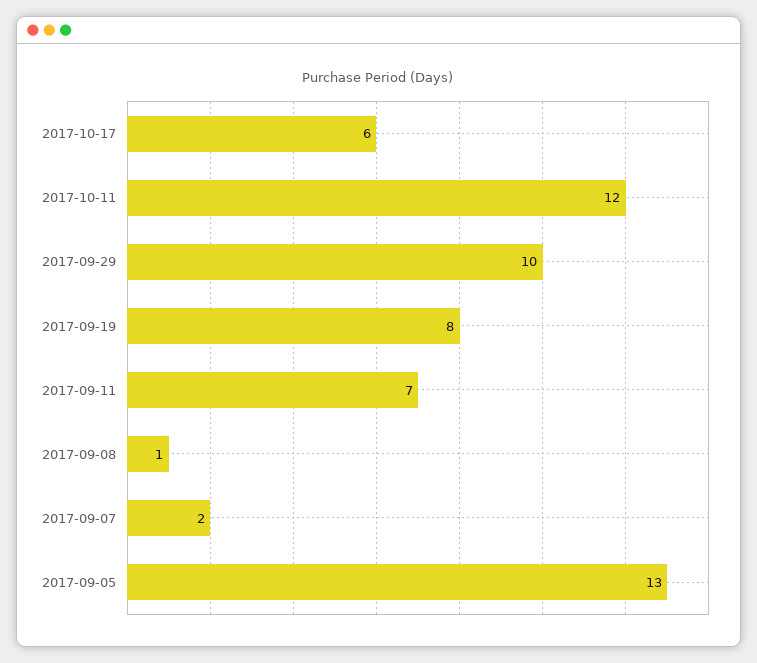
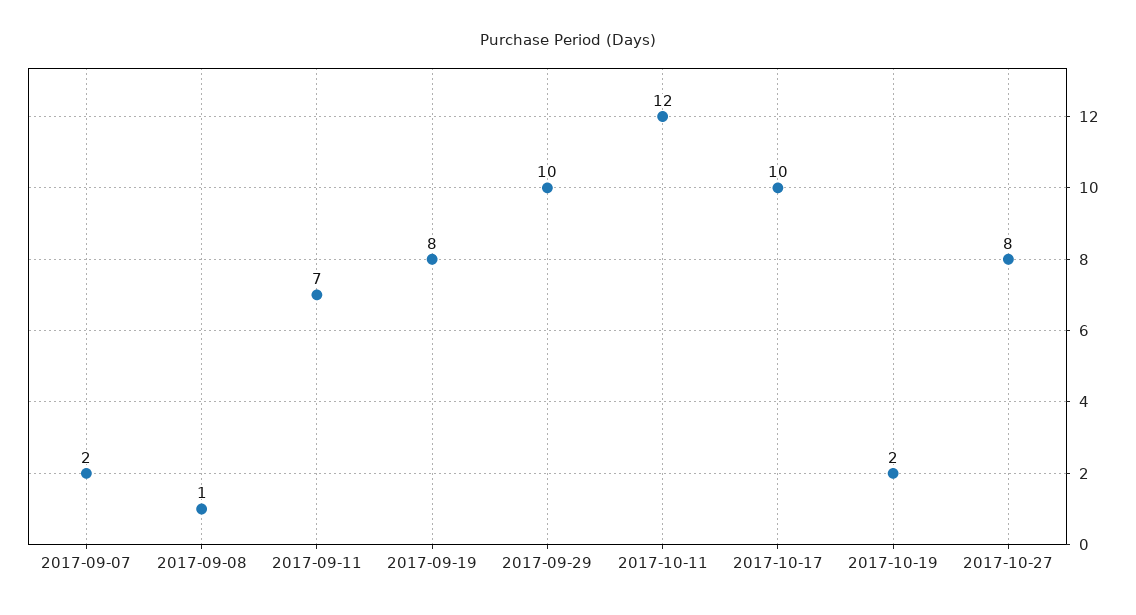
2017-10-17: 6 -> 10
2017-09-05: 13 -> none
2017-10-19: none -> 2
2017-10-27: none -> 8

